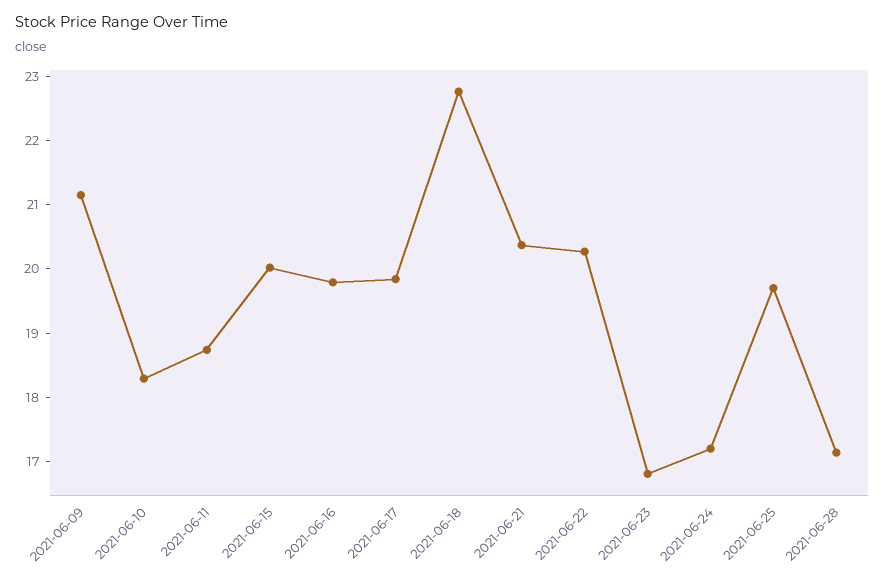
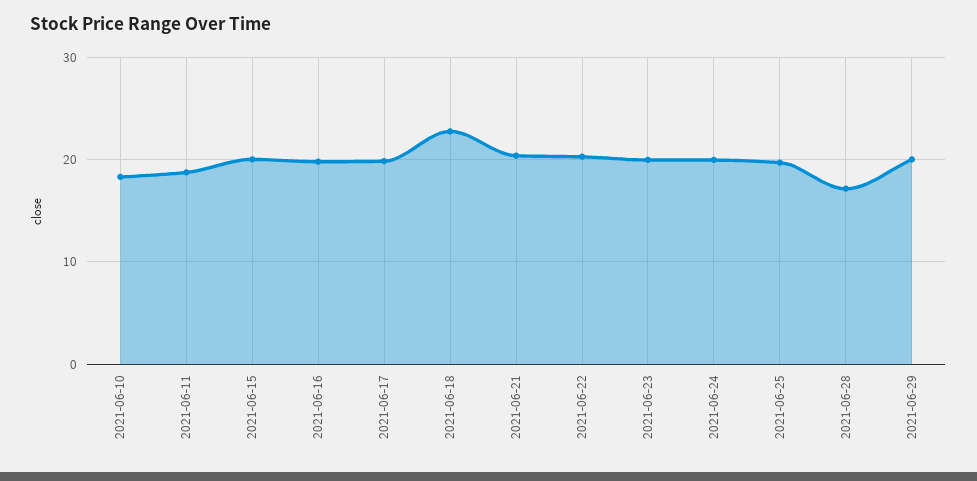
2021-06-09: 21.2 -> none
2021-06-23: 16.8 -> 20
2021-06-24: 17.2 -> 20
2021-06-29: none -> 20

